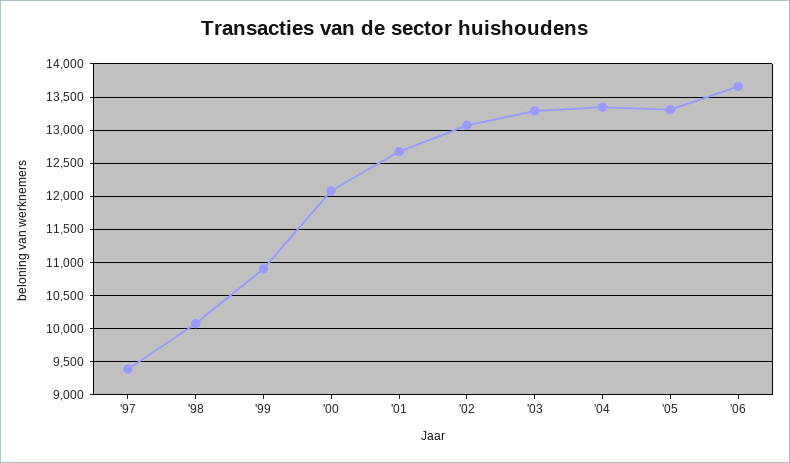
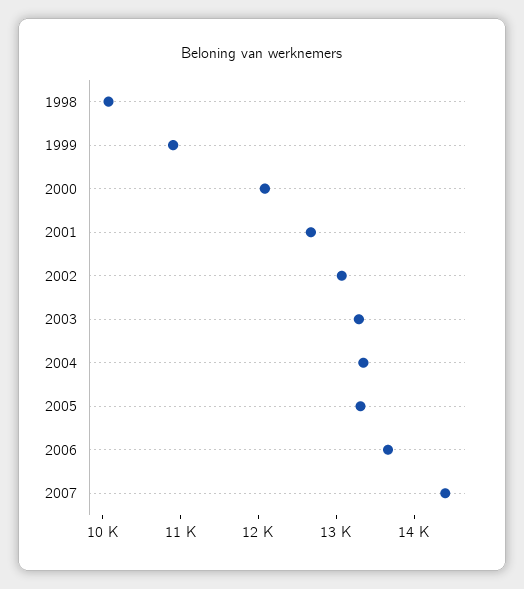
'97: 9400 -> none
2007: none -> 14400

